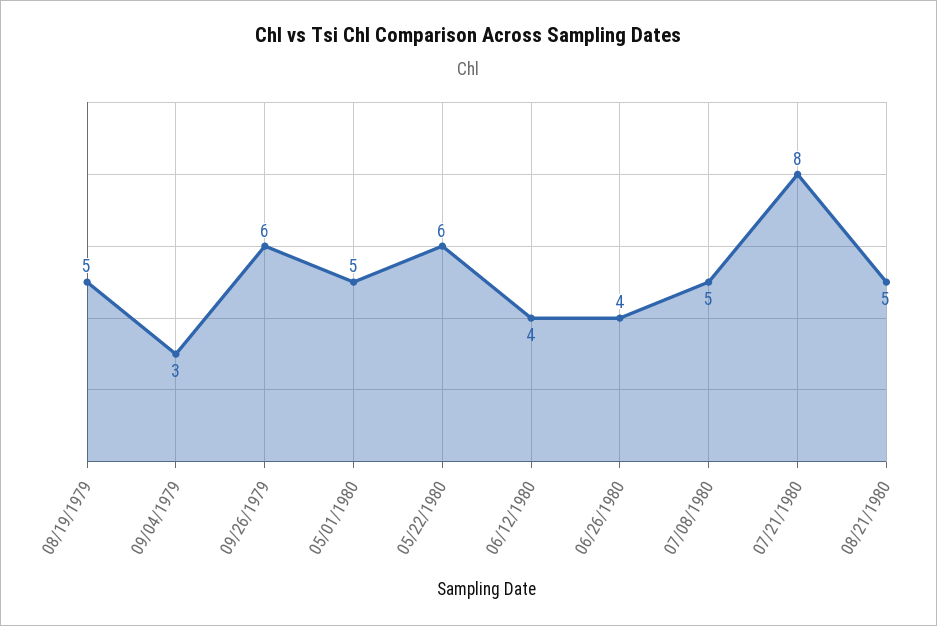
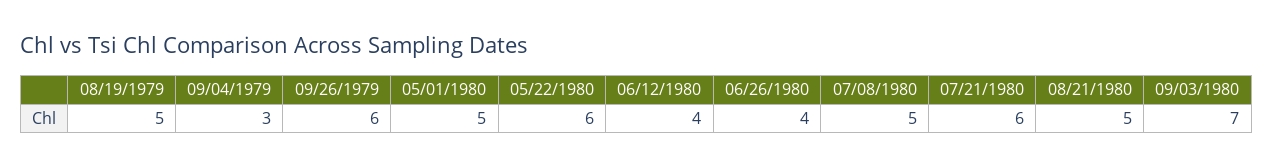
07/21/1980: 8 -> 6
09/03/1980: none -> 7

